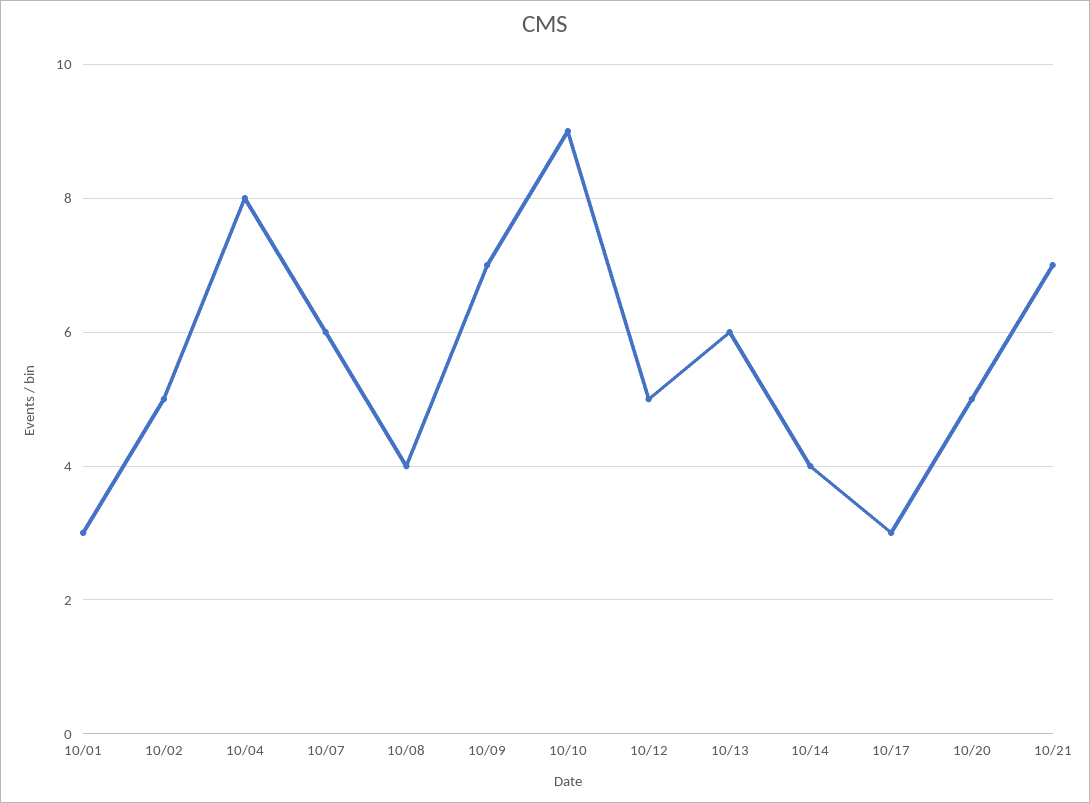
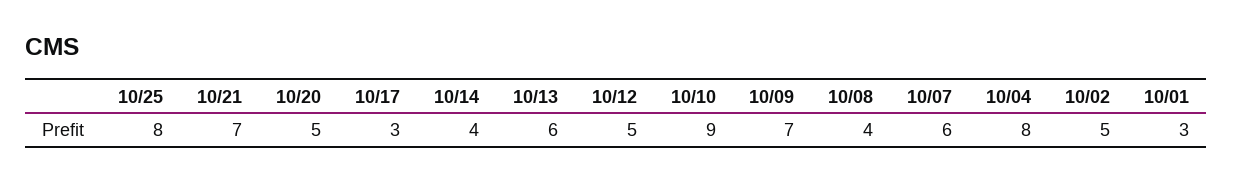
10/25: none -> 8

